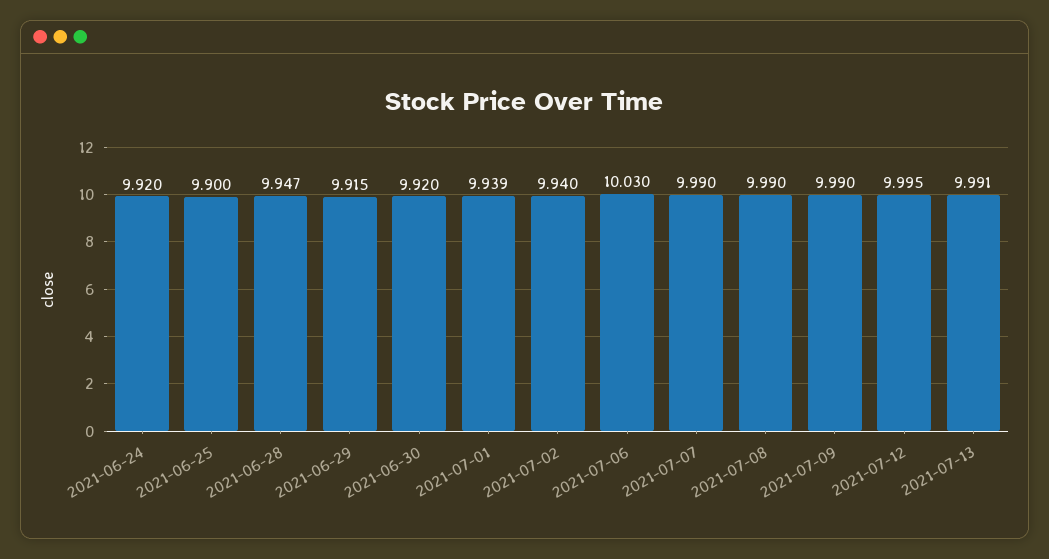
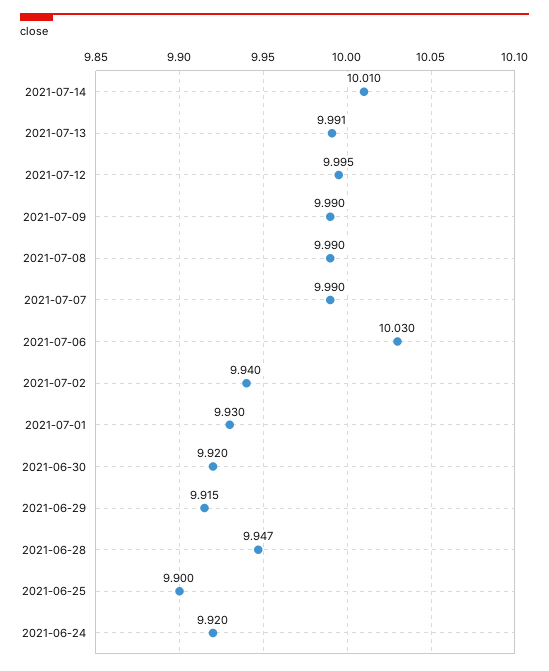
2021-07-01: 9.939 -> 9.93
2021-07-14: none -> 10.01

